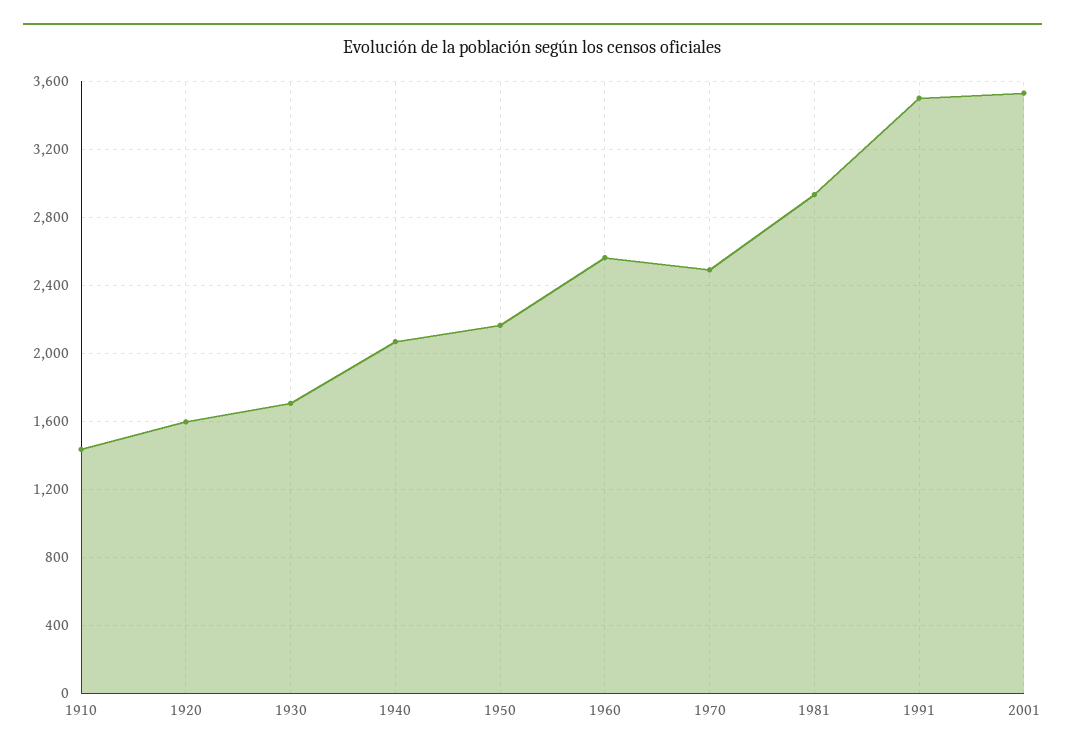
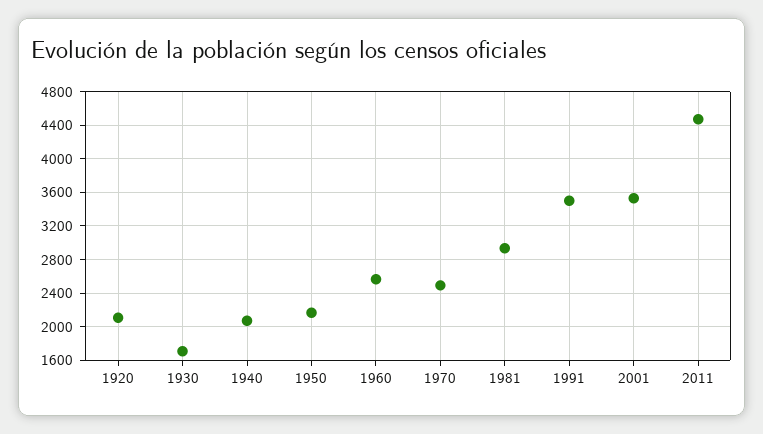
1910: 1450 -> none
1920: 1600 -> 2100
2011: none -> 4500

